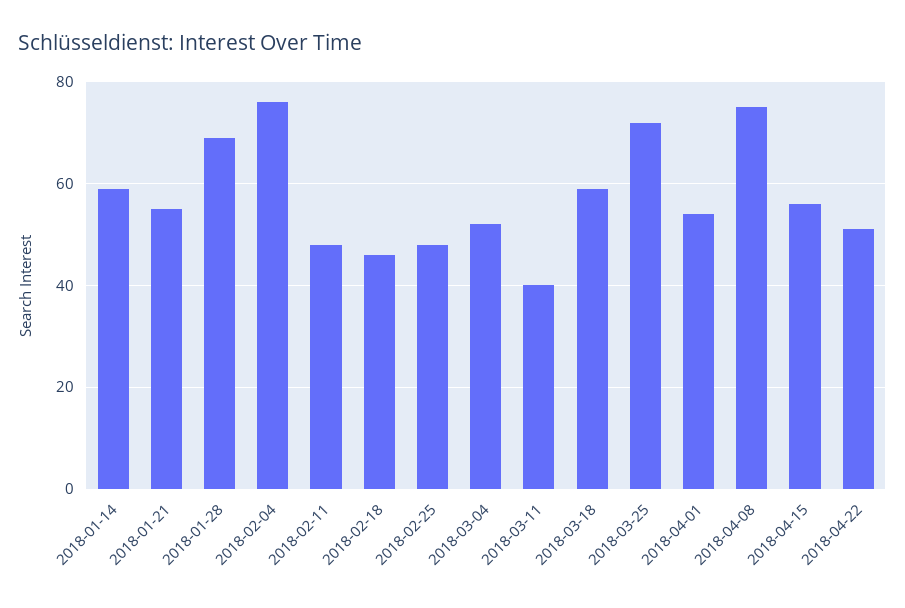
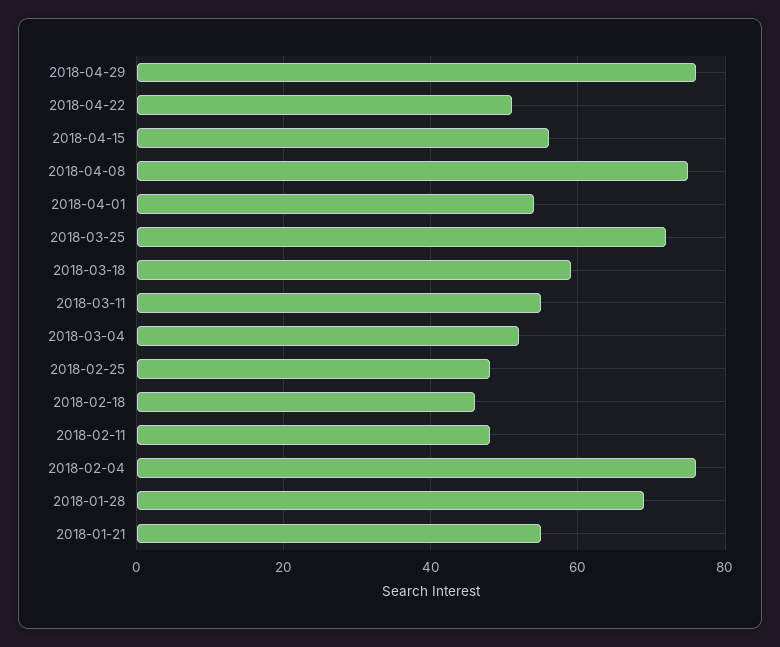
2018-01-14: 60 -> none
2018-03-11: 40 -> 55
2018-04-29: none -> 75

